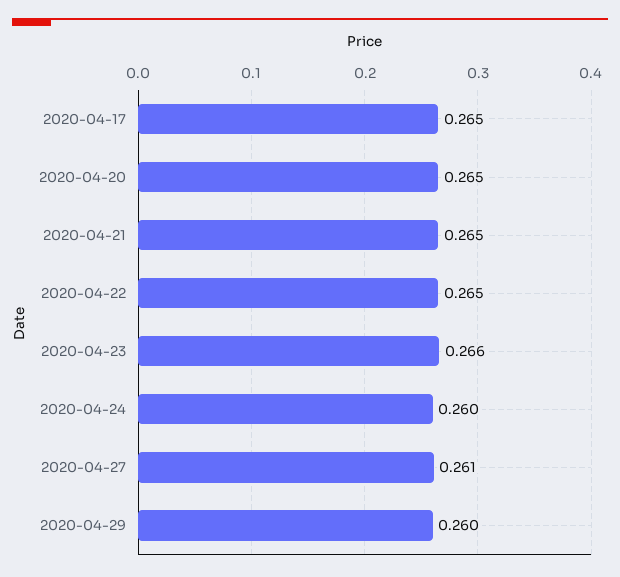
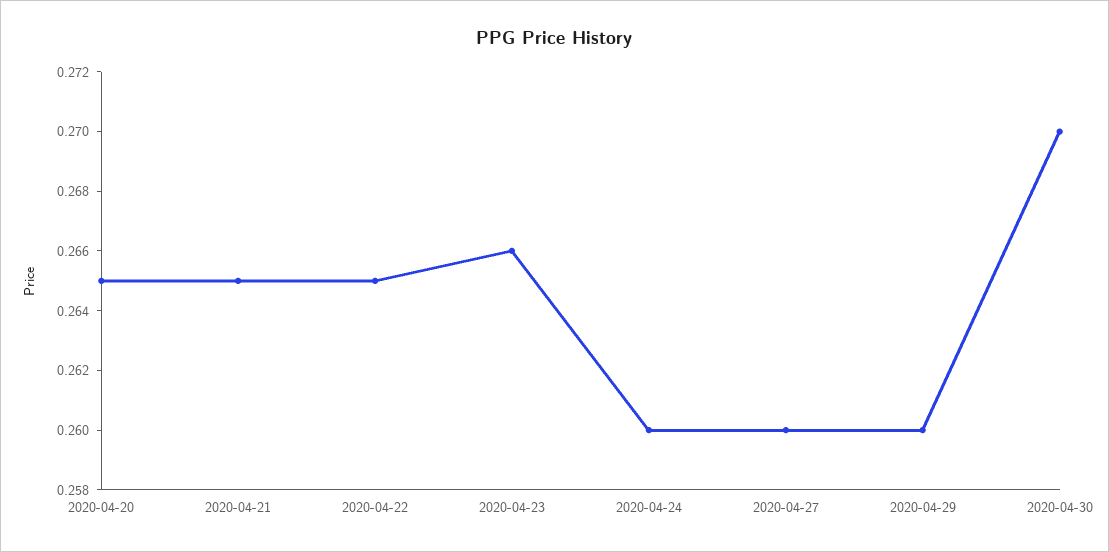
2020-04-17: 0.265 -> none
2020-04-27: 0.261 -> 0.26
2020-04-30: none -> 0.27

